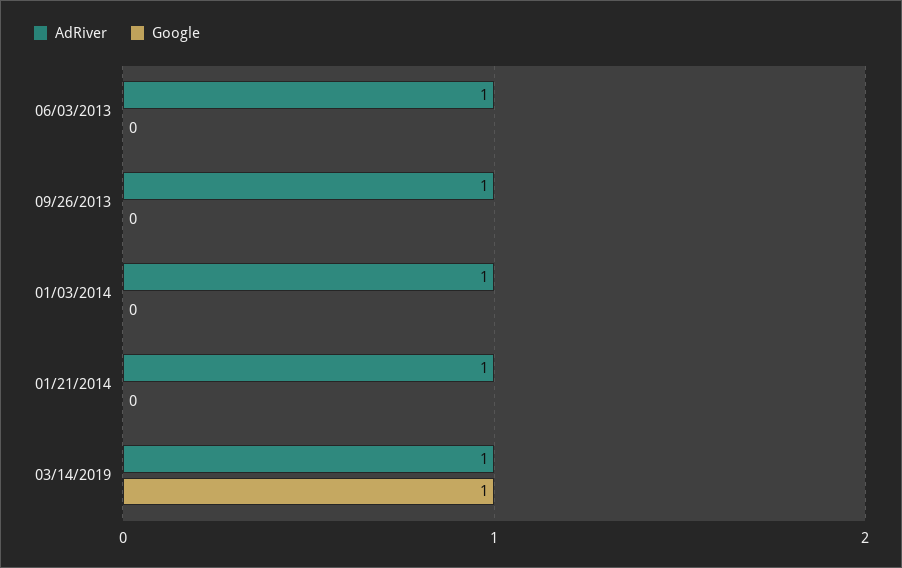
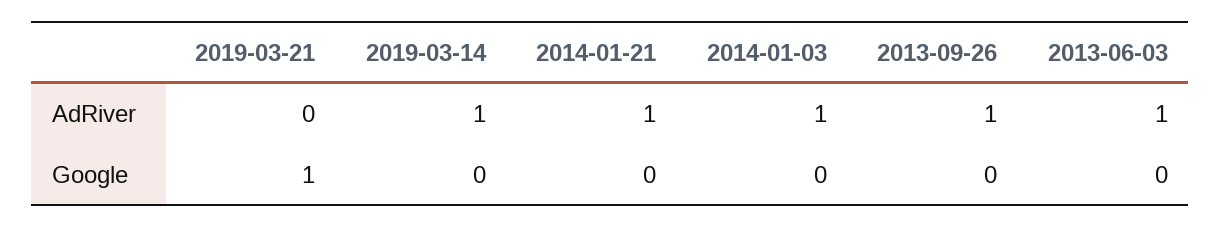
Google, 03/14/2019: 1 -> 0
AdRiver, 2019-03-21: none -> 0
Google, 2019-03-21: none -> 1

